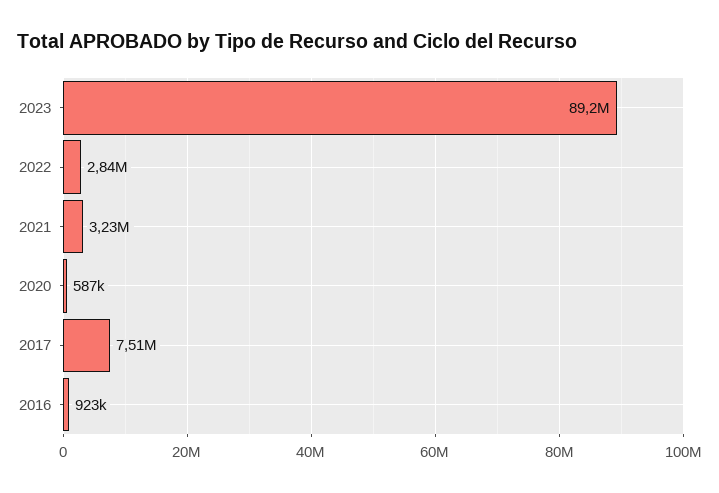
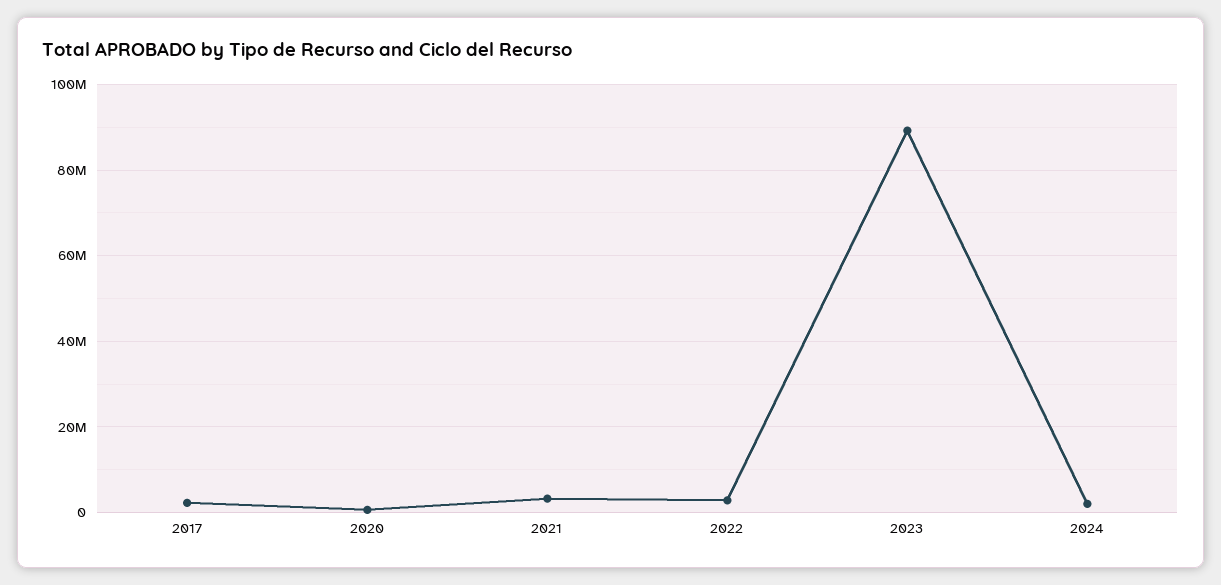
2017: 7510000 -> 2000000
2016: 923000 -> none
2024: none -> 2000000

